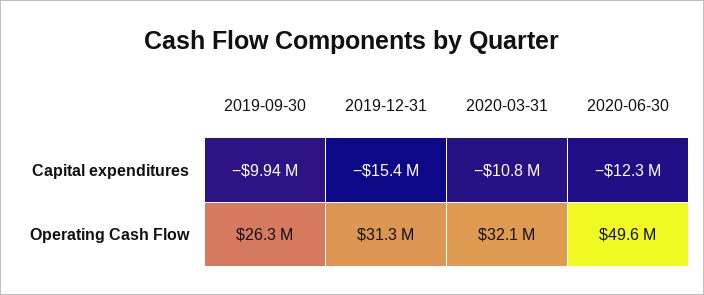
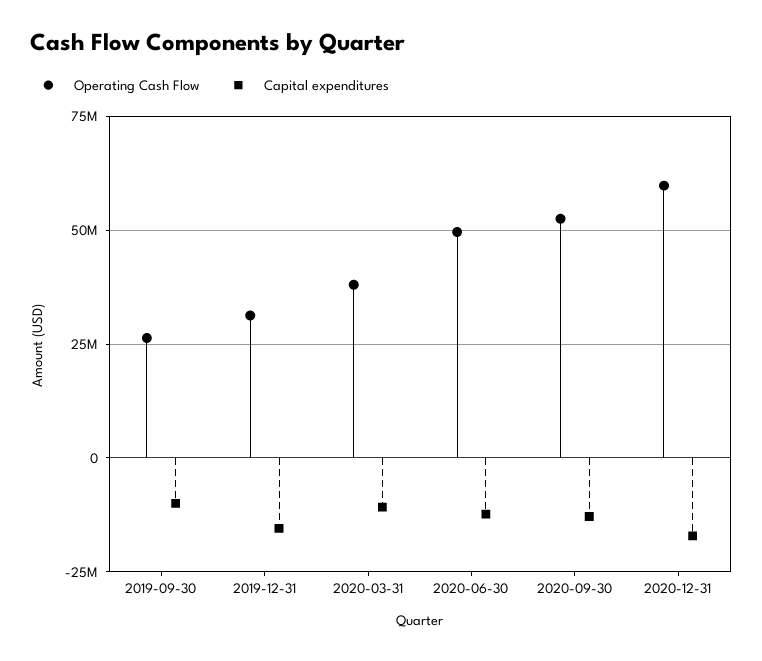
Operating Cash Flow, 2020-03-31: 32100000 -> 37500000
Operating Cash Flow, 2020-09-30: none -> 52500000
Capital expenditures, 2020-09-30: none -> -12500000
Operating Cash Flow, 2020-12-31: none -> 60000000
Capital expenditures, 2020-12-31: none -> -17500000

